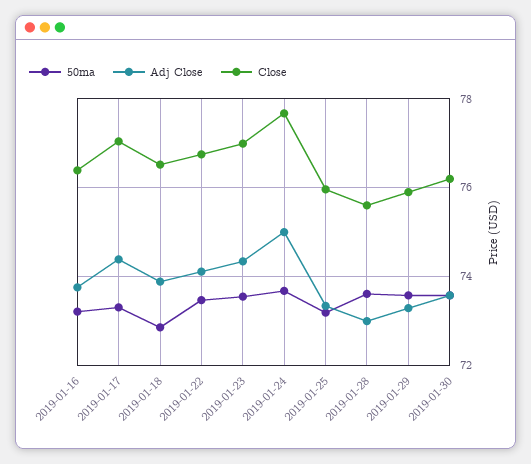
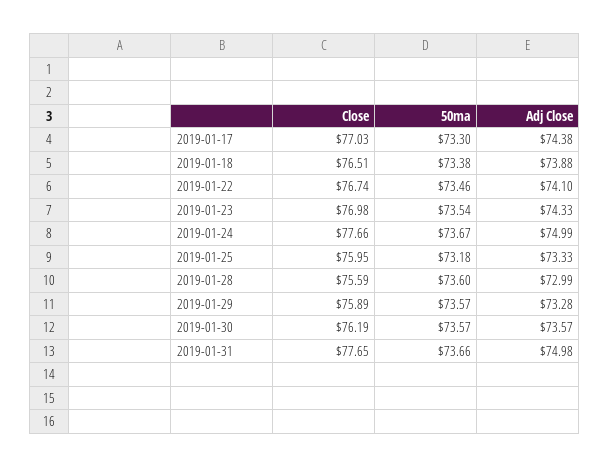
50ma, 2019-01-16: 73.2 -> none
Adj Close, 2019-01-16: 73.8 -> none
Close, 2019-01-16: 76.4 -> none
50ma, 2019-01-18: 72.8 -> 73.38
Close, 2019-01-31: none -> 77.65
50ma, 2019-01-31: none -> 73.66
Adj Close, 2019-01-31: none -> 74.98

